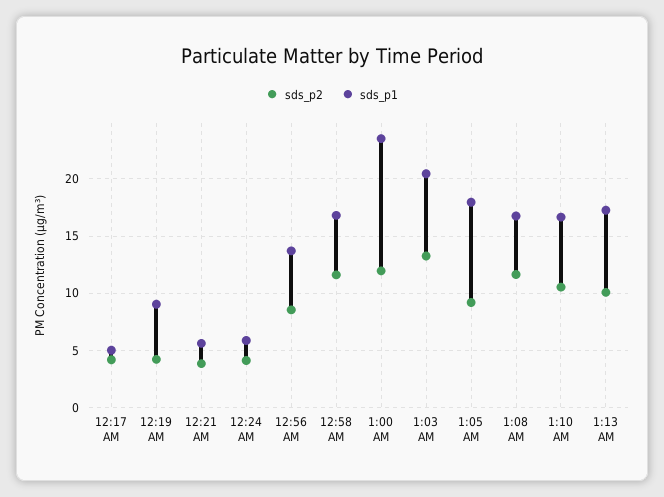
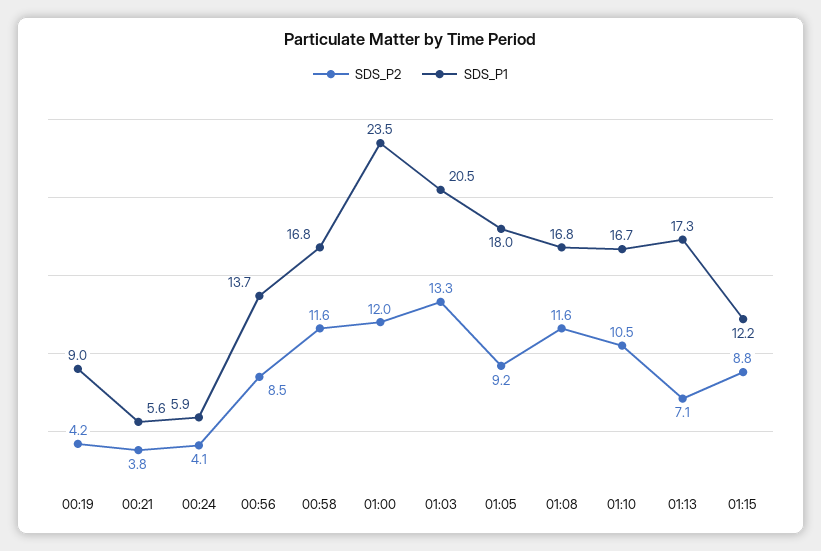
sds_p2, 12:17 AM: 4 -> none
sds_p1, 12:17 AM: 5 -> none
sds_p2, 1:13 AM: 10 -> 7.1
sds_p2, 01:15: none -> 8.8
sds_p1, 01:15: none -> 12.2

